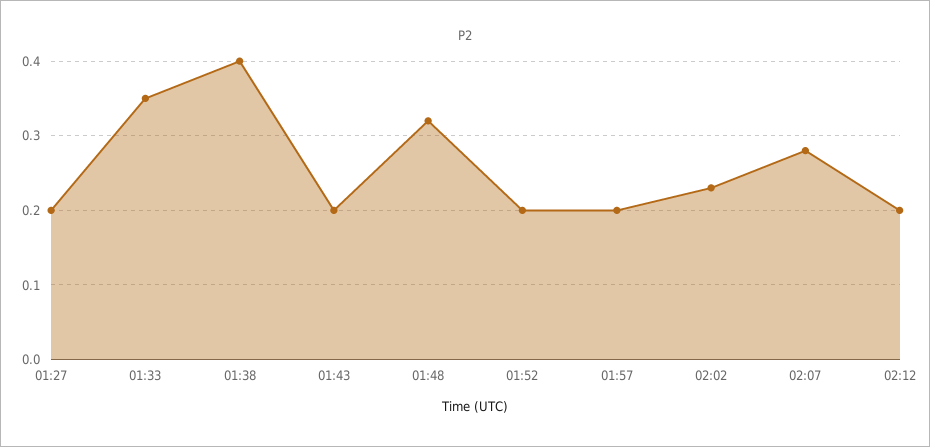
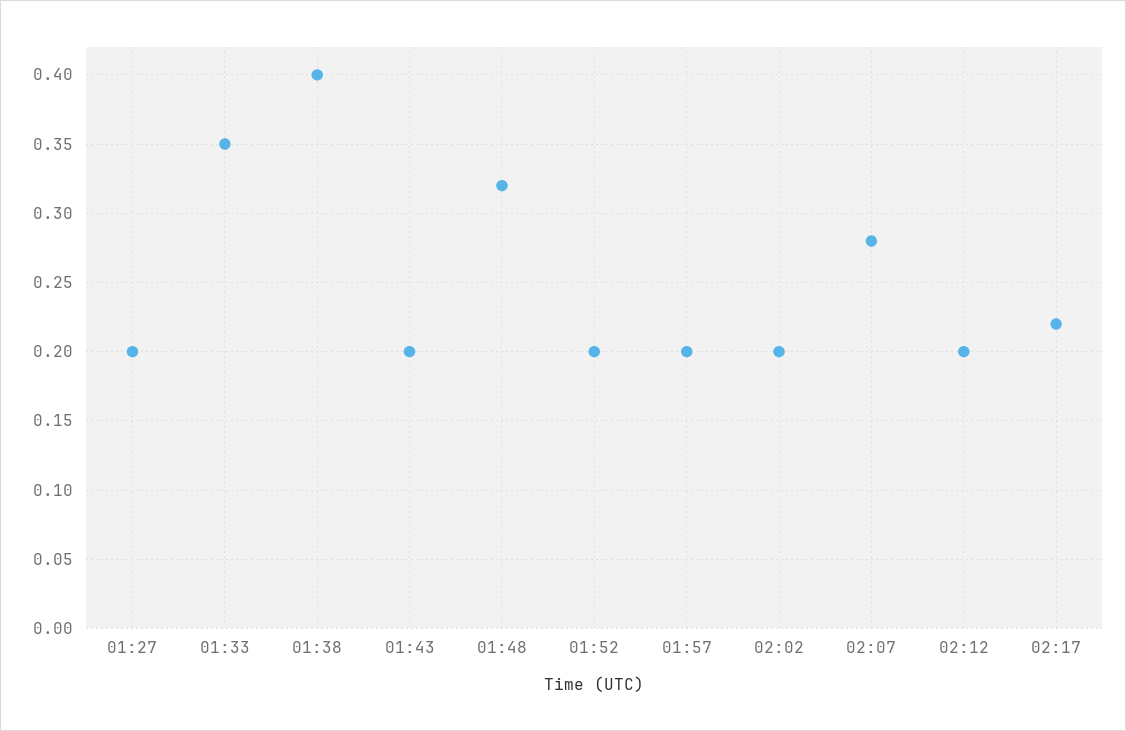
02:02: 0.23 -> 0.2
02:17: none -> 0.22

